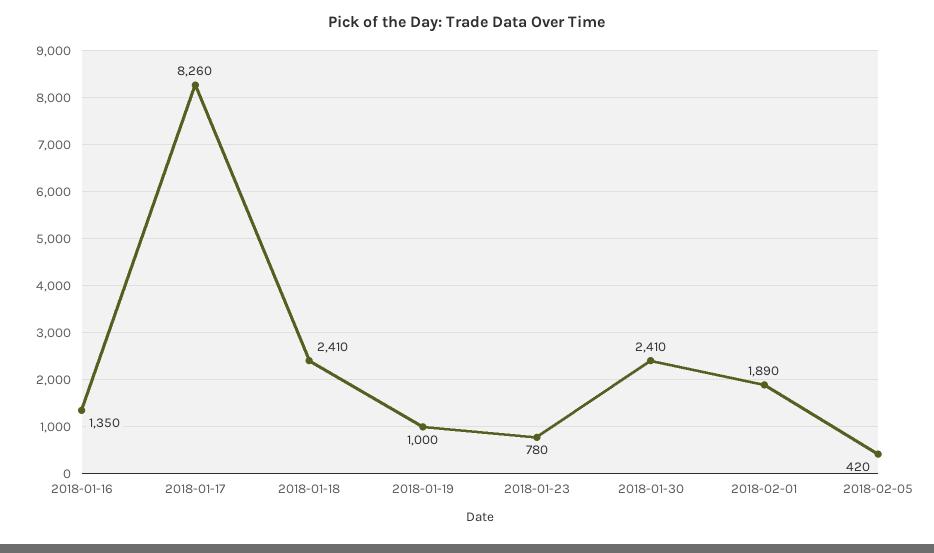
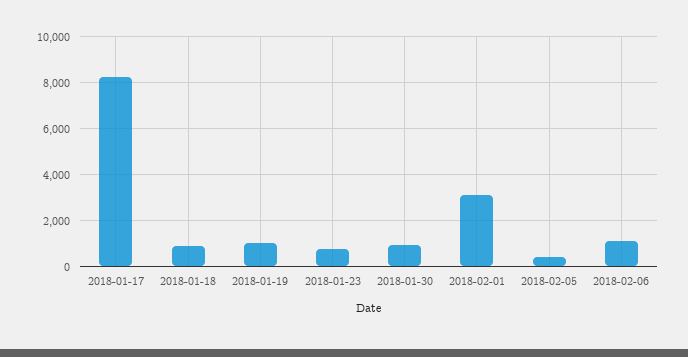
2018-01-16: 1350 -> none
2018-01-18: 2410 -> 1000
2018-01-30: 2410 -> 1000
2018-02-01: 1890 -> 3000
2018-02-06: none -> 1000

